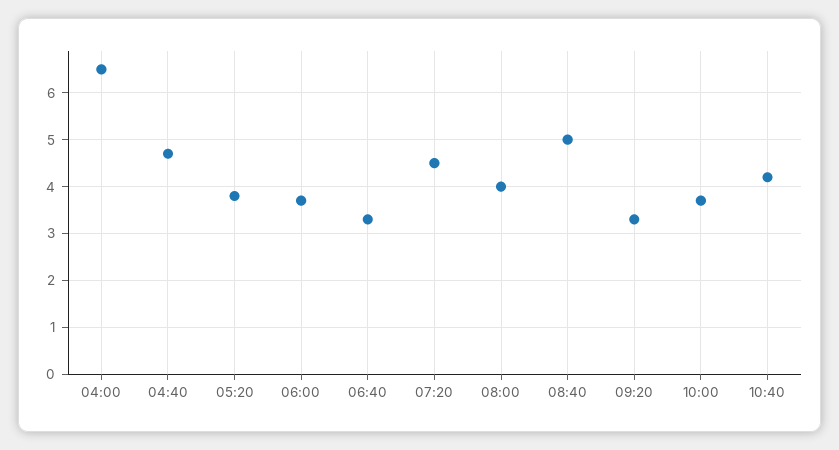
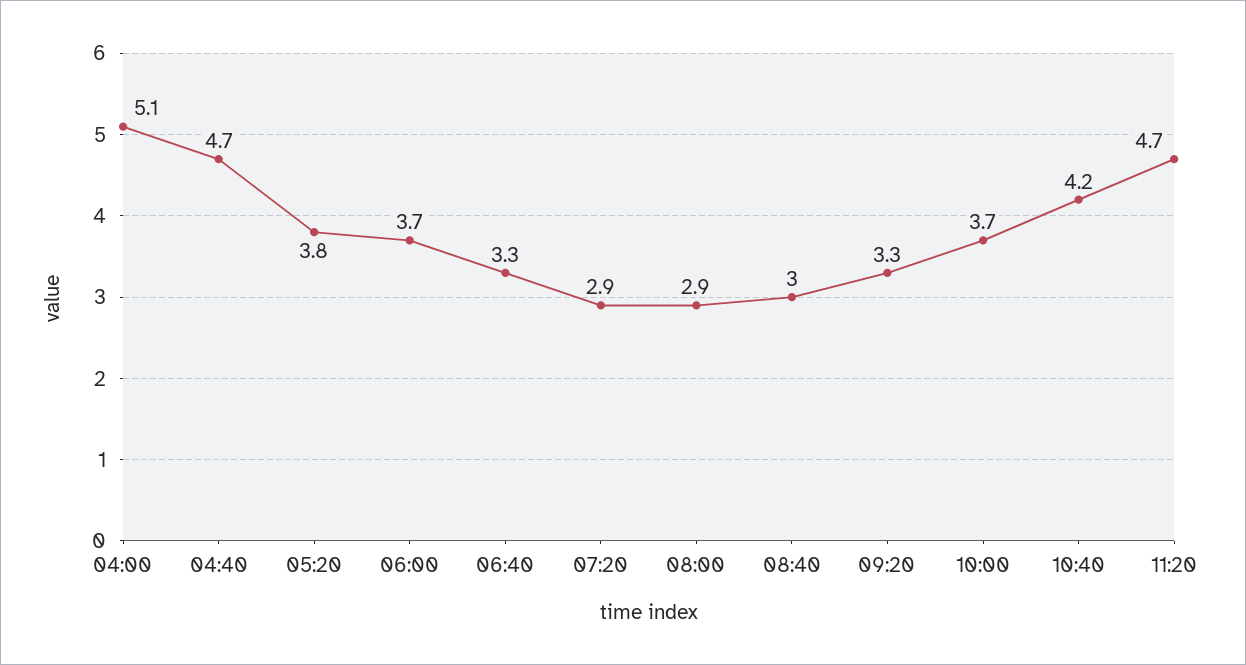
04:00: 6.5 -> 5.1
07:20: 4.5 -> 2.9
08:00: 4 -> 2.9
08:40: 5 -> 3
11:20: none -> 4.7

